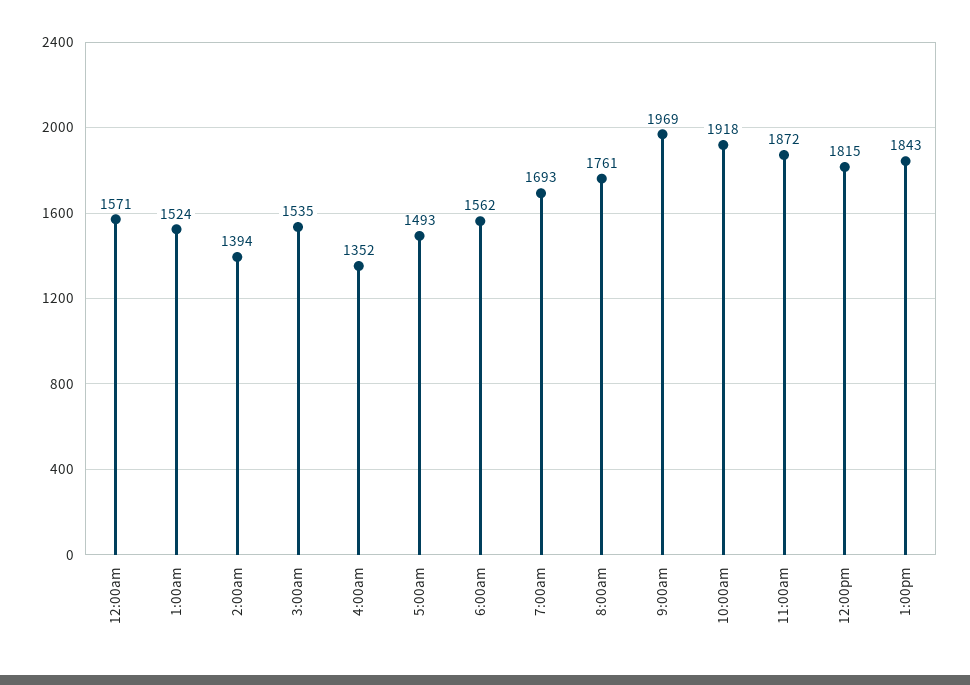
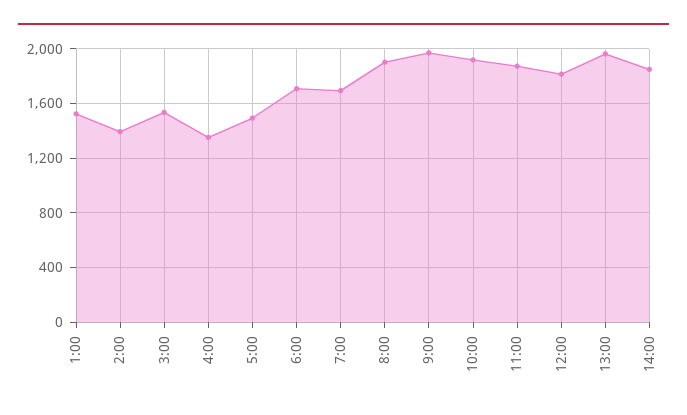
12:00am: 1571 -> none
6:00am: 1562 -> 1700
8:00am: 1761 -> 1900
1:00pm: 1843 -> 1950
14:00: none -> 1850

